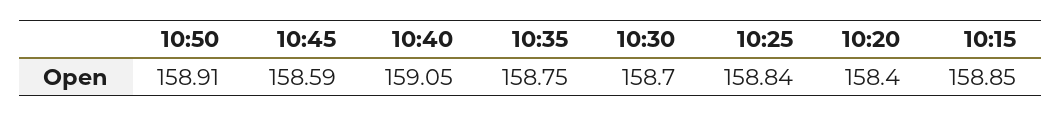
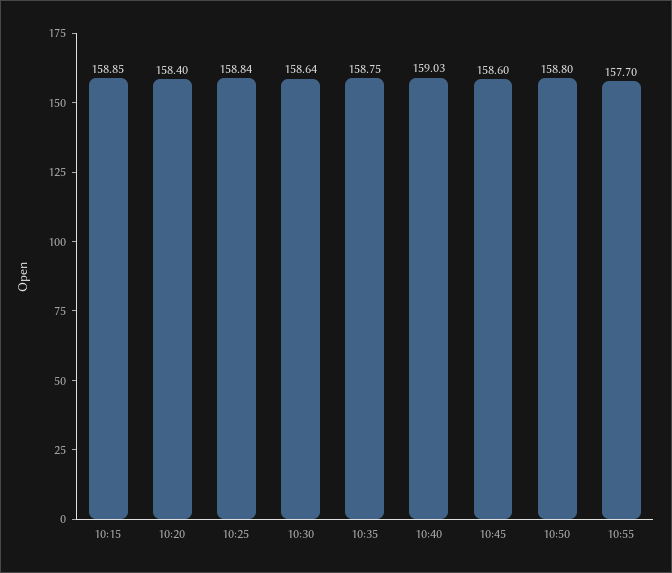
10:50: 158.91 -> 158.8
10:45: 158.59 -> 158.6
10:40: 159.05 -> 159.03
10:30: 158.7 -> 158.64
10:55: none -> 157.7

